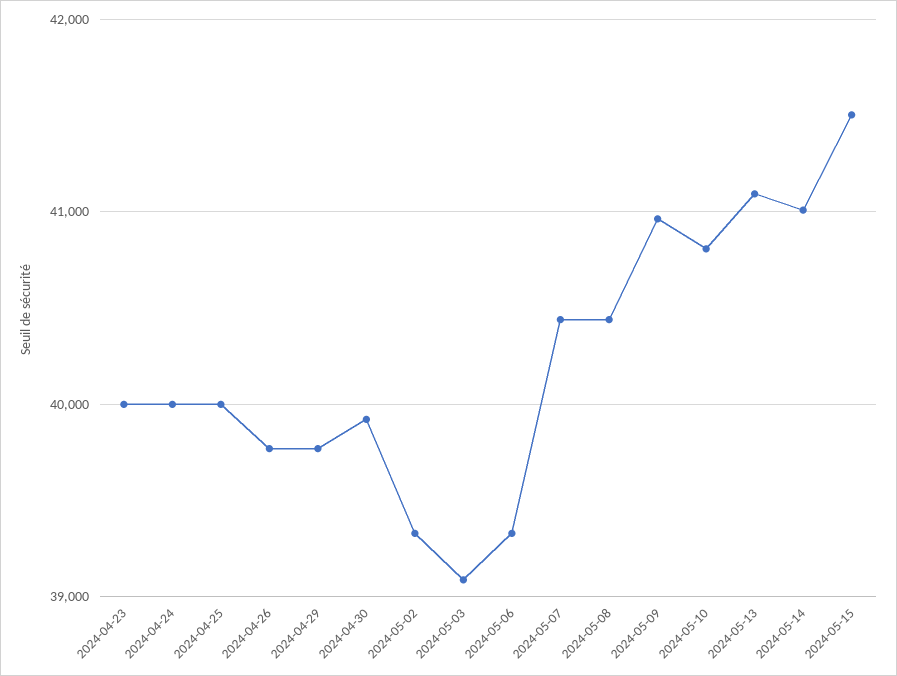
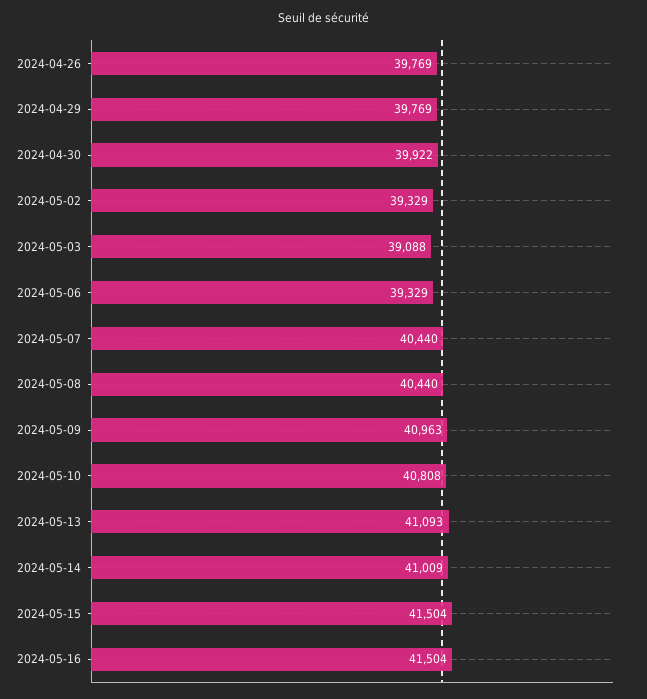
2024-04-23: 40000 -> none
2024-04-24: 40000 -> none
2024-04-25: 40000 -> none
2024-05-16: none -> 41504

